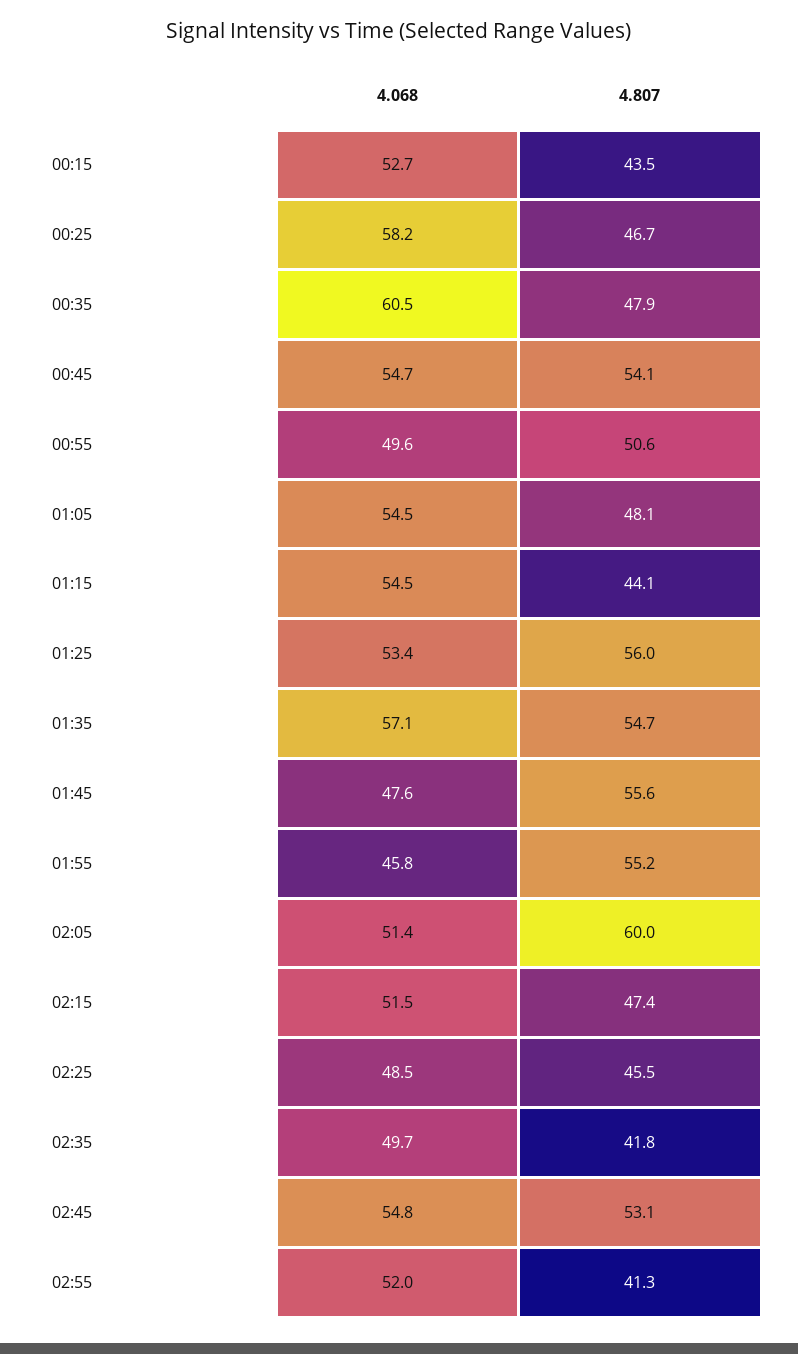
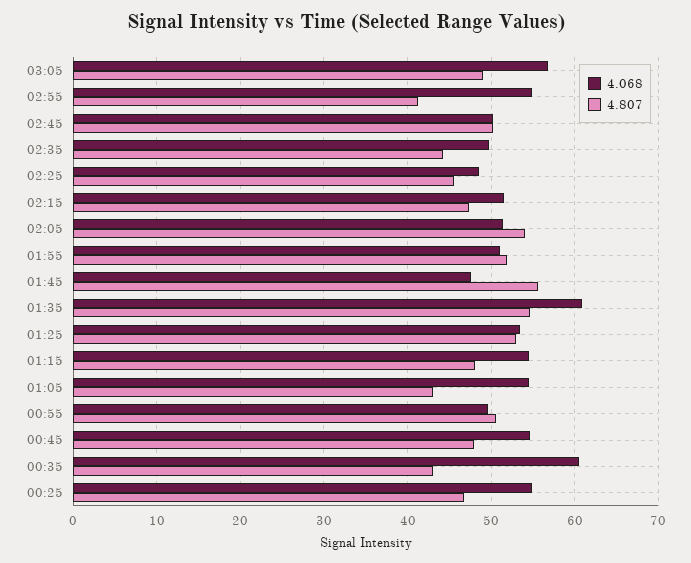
4.068, 00:15: 52.7 -> none
4.807, 00:15: 43.5 -> none
4.068, 00:25: 58.2 -> 55
4.807, 00:35: 47.9 -> 43
4.807, 00:45: 54.1 -> 48
4.807, 01:05: 48.1 -> 43
4.807, 01:15: 44.1 -> 48
4.807, 01:25: 56 -> 53
4.068, 01:35: 57.1 -> 61
4.068, 01:55: 45.8 -> 51
4.807, 01:55: 55.2 -> 52
4.807, 02:05: 60 -> 54
4.807, 02:35: 41.8 -> 44
4.068, 02:45: 54.8 -> 50
4.807, 02:45: 53.1 -> 50
4.068, 02:55: 52 -> 55
4.068, 03:05: none -> 57
4.807, 03:05: none -> 49

